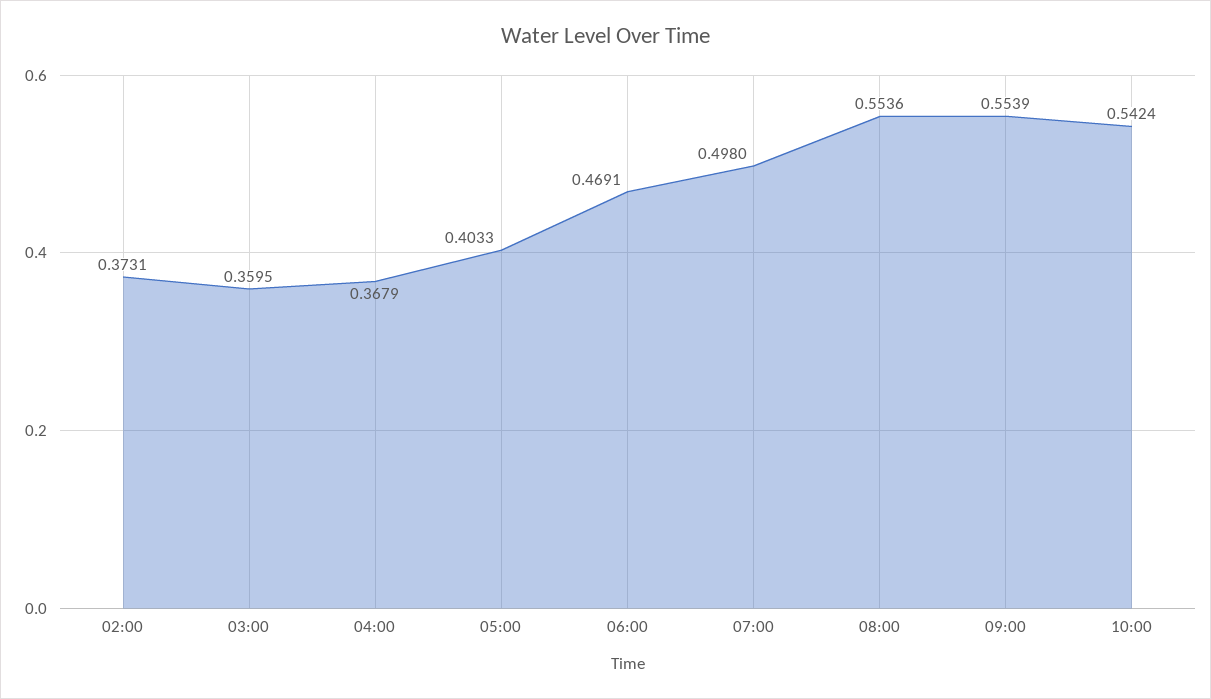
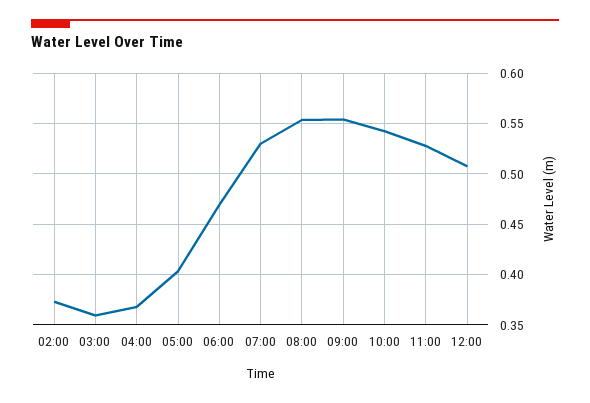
07:00: 0.498 -> 0.53
11:00: none -> 0.53
12:00: none -> 0.51

